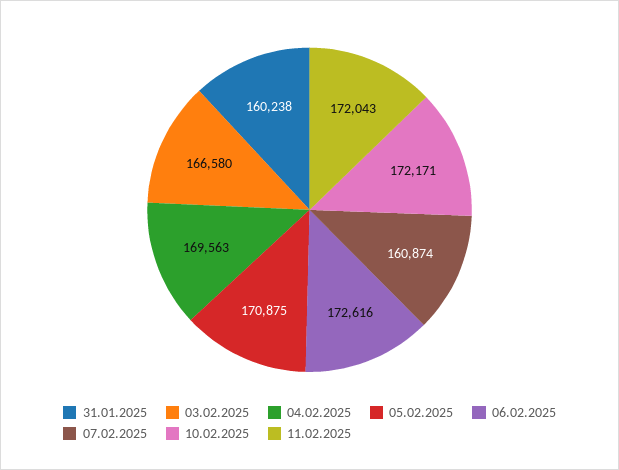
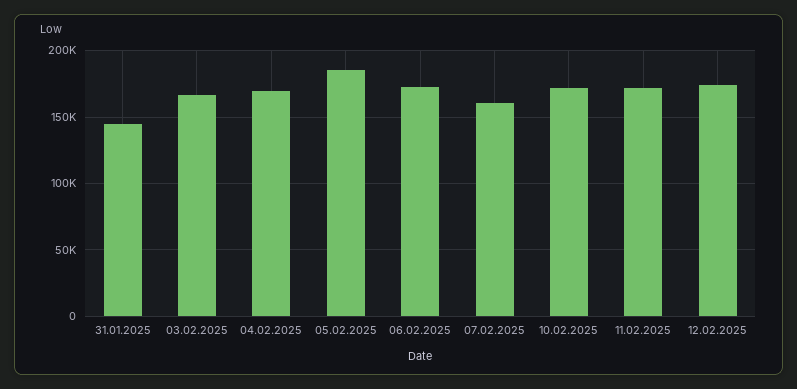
31.01.2025: 160238 -> 145000
05.02.2025: 170875 -> 185000
12.02.2025: none -> 175000

